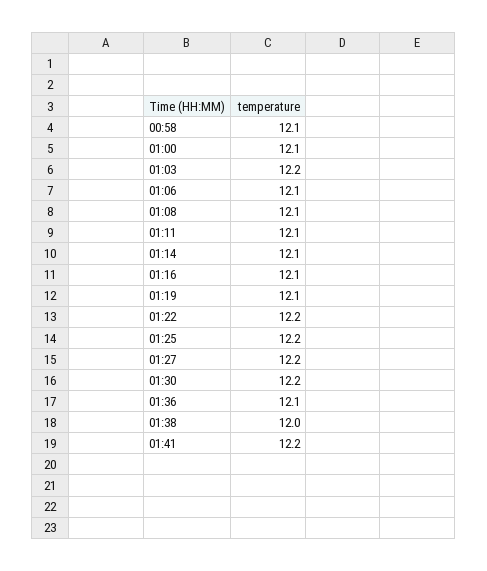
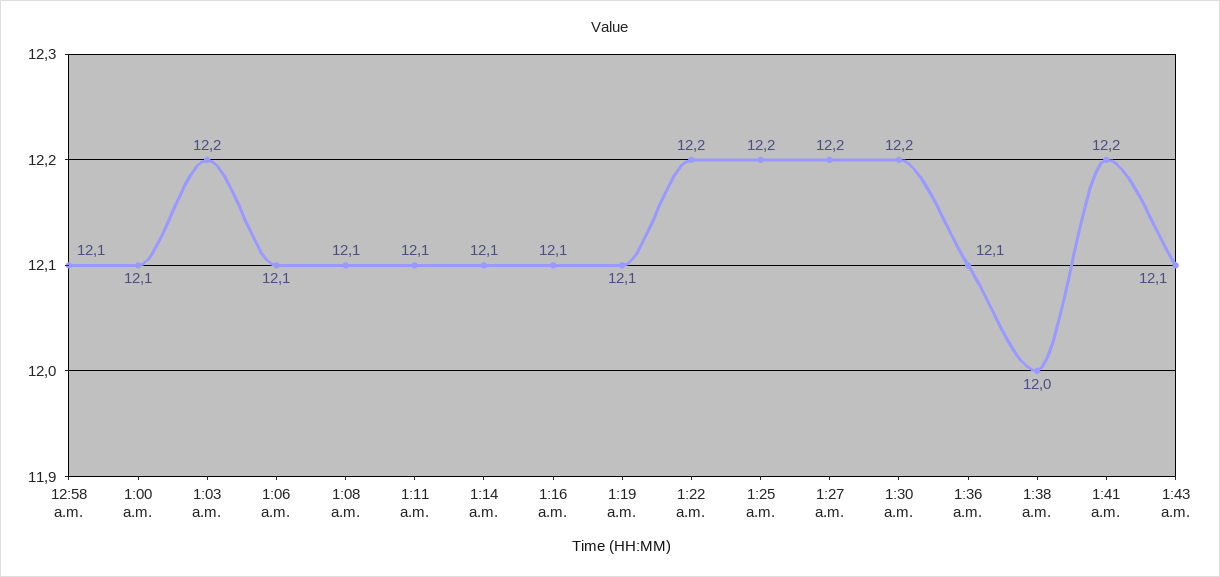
1:43 a.m.: none -> 12.1

